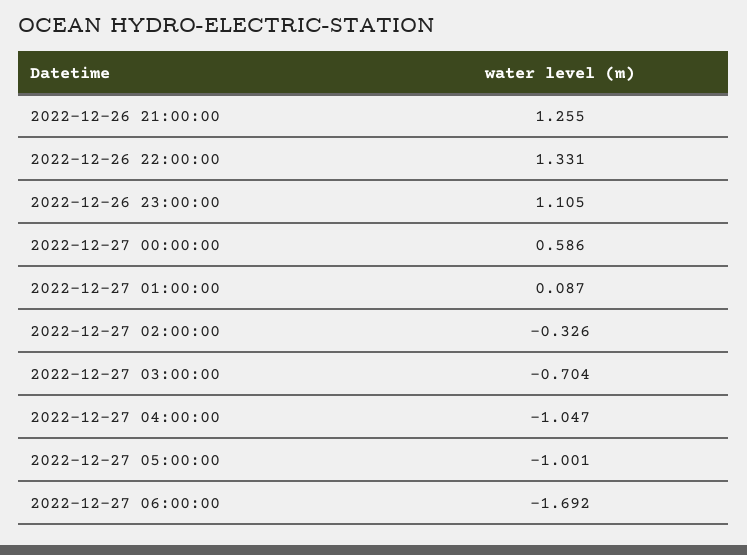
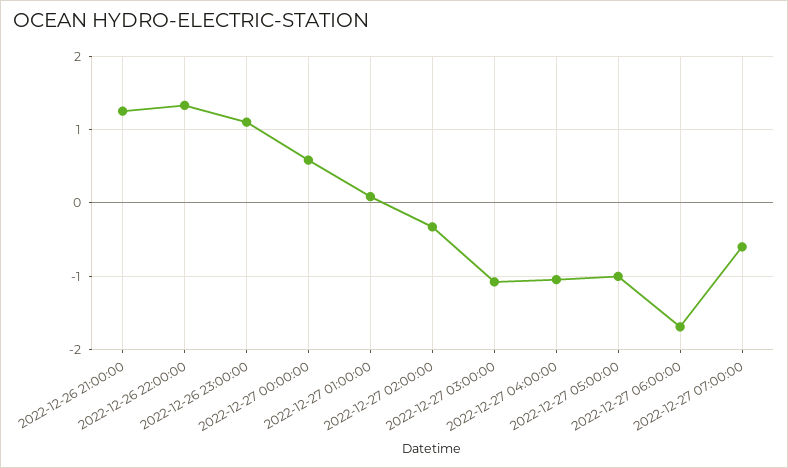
2022-12-27 03:00:00: -0.704 -> -1.1
2022-12-27 07:00:00: none -> -0.6

